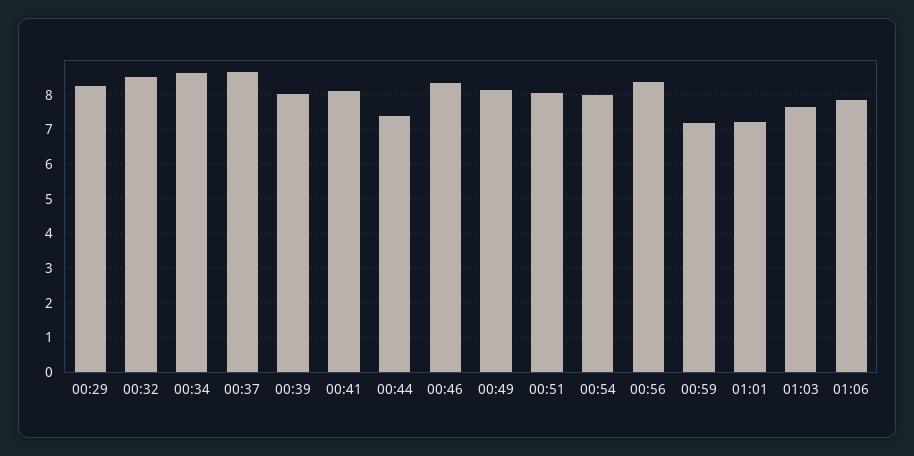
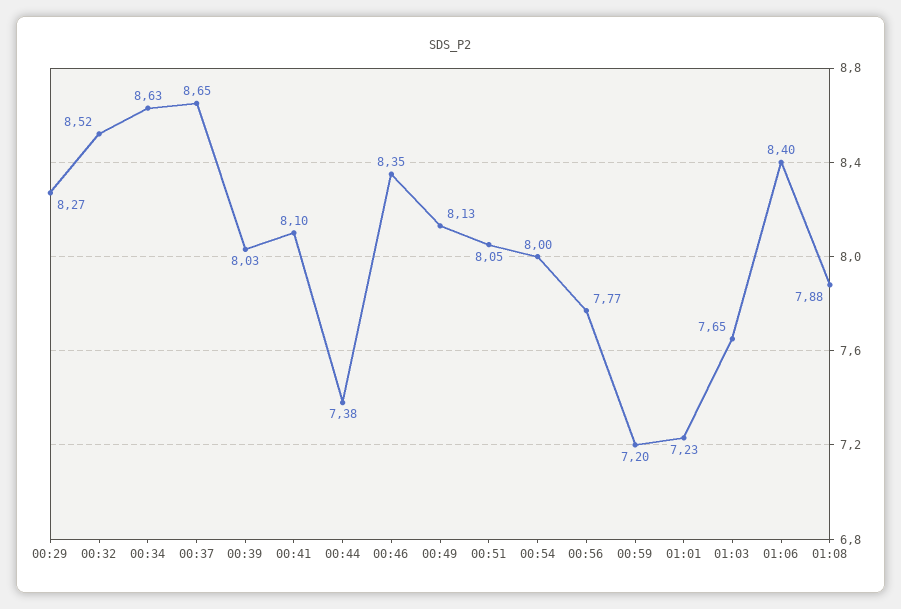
00:56: 8.4 -> 7.77
01:06: 7.8 -> 8.4
01:08: none -> 7.88

